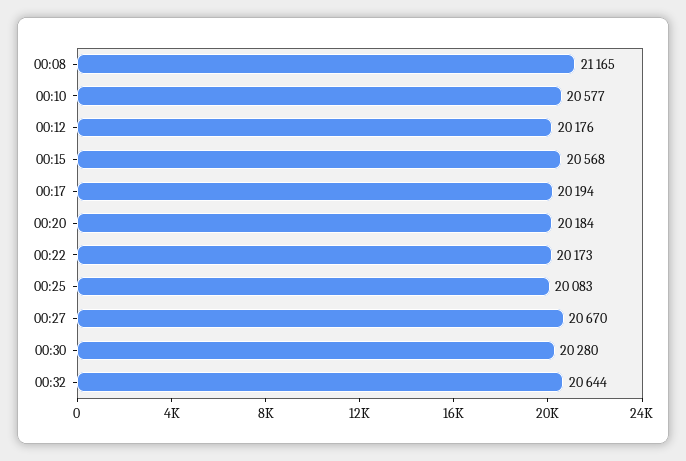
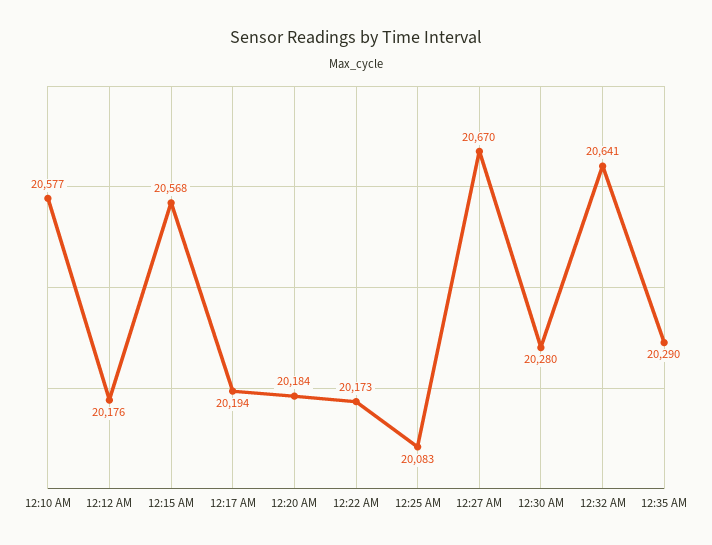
00:08: 21165 -> none
00:32: 20644 -> 20641
12:35 AM: none -> 20290

